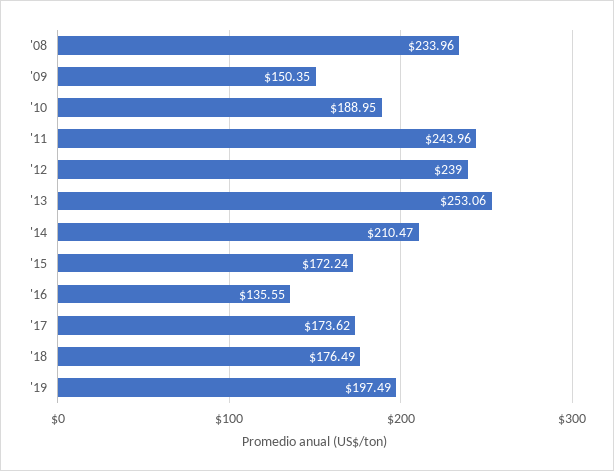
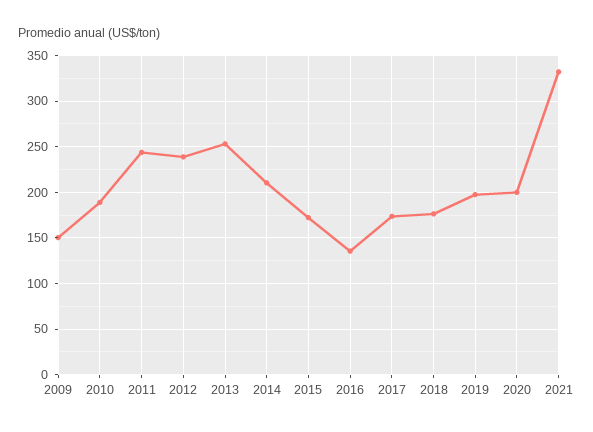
'08: 233.96 -> none
2020: none -> 200
2021: none -> 330

